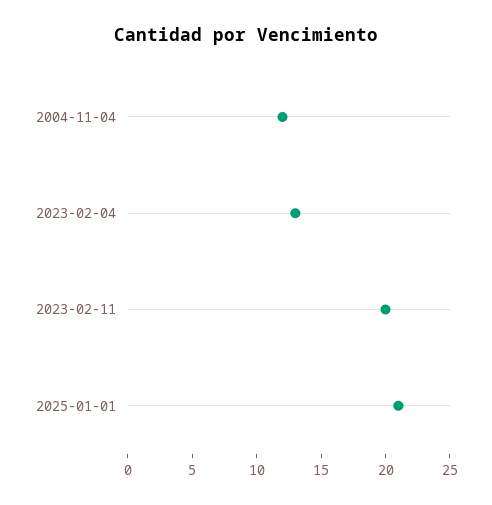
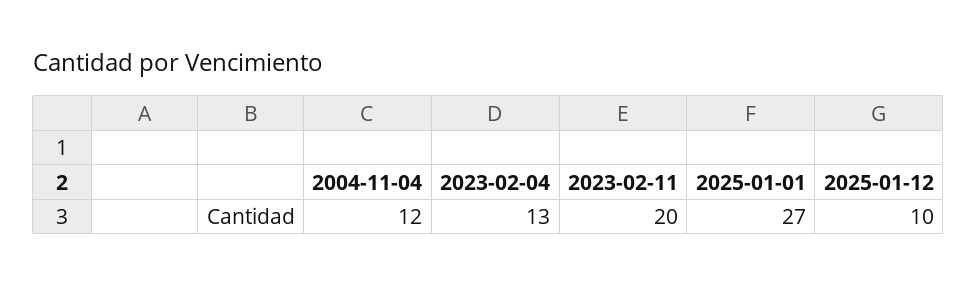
2025-01-01: 21 -> 27
2025-01-12: none -> 10

